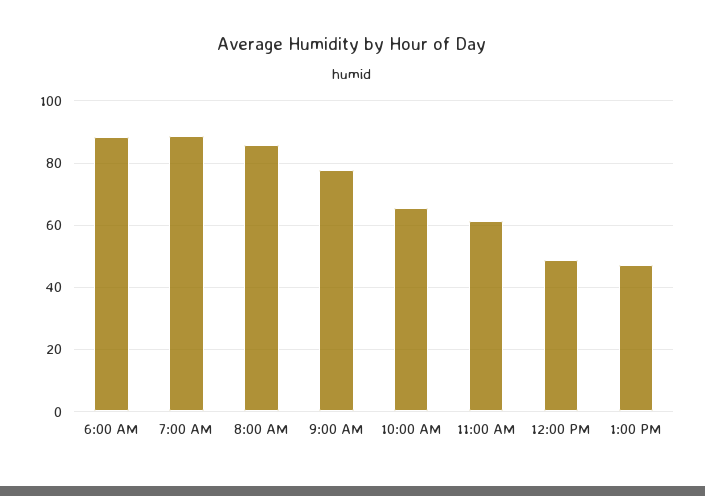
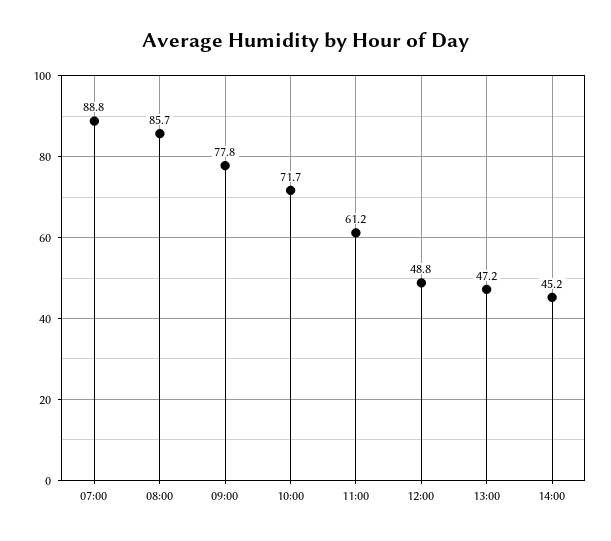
6:00 AM: 88 -> none
10:00 AM: 66 -> 71.7
14:00: none -> 45.2

